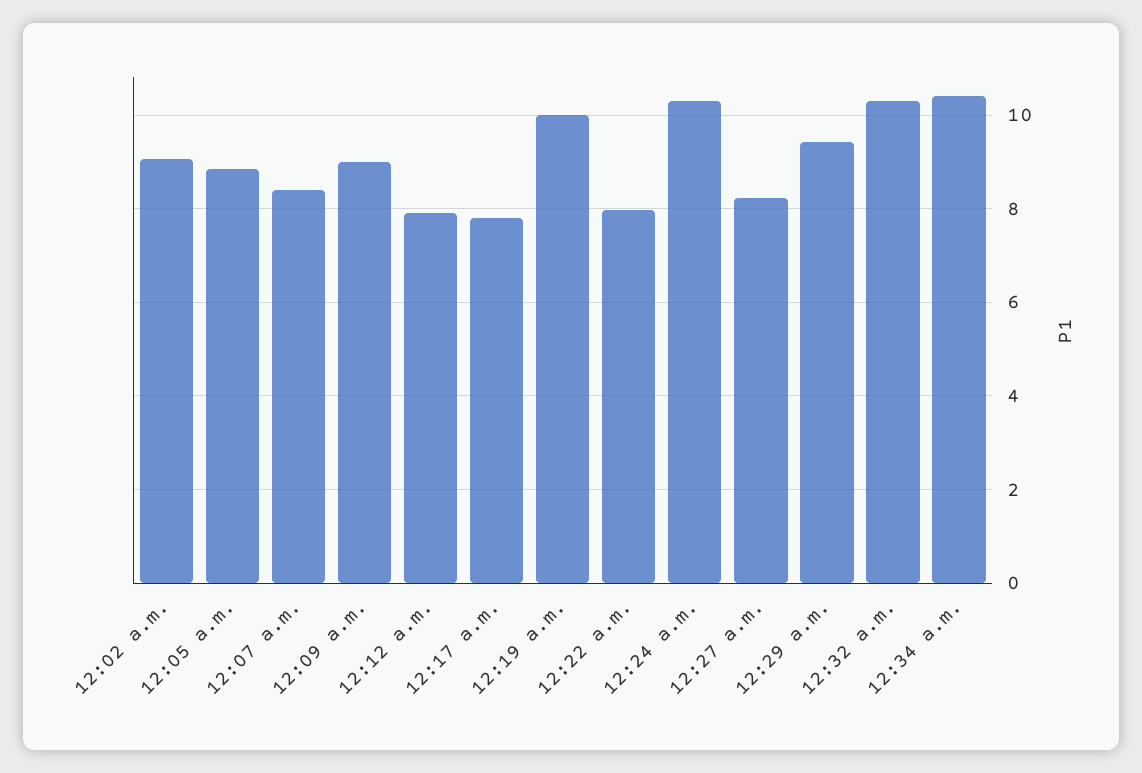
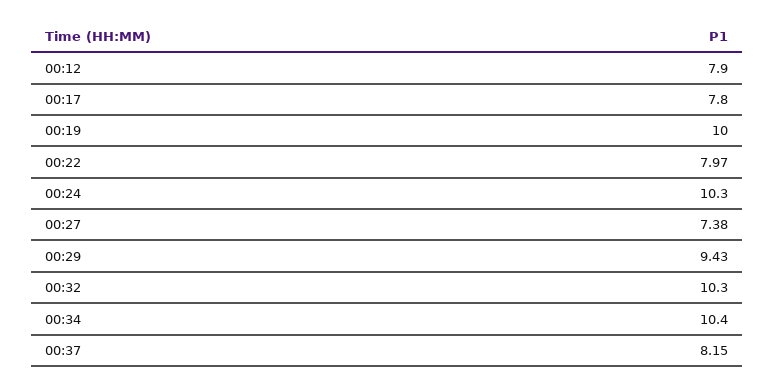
12:02 a.m.: 9 -> none
12:05 a.m.: 8.8 -> none
12:07 a.m.: 8.4 -> none
12:09 a.m.: 9 -> none
12:27 a.m.: 8.2 -> 7.38
00:37: none -> 8.15

